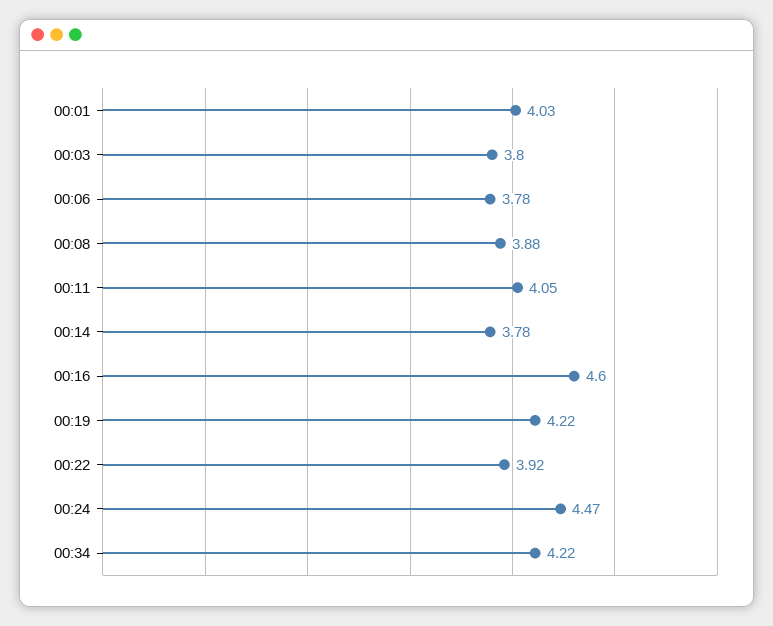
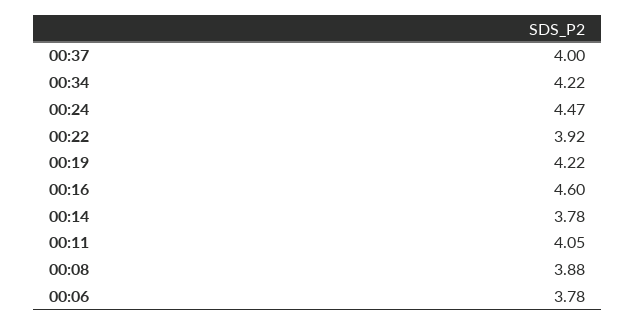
00:01: 4.03 -> none
00:03: 3.8 -> none
00:37: none -> 4

